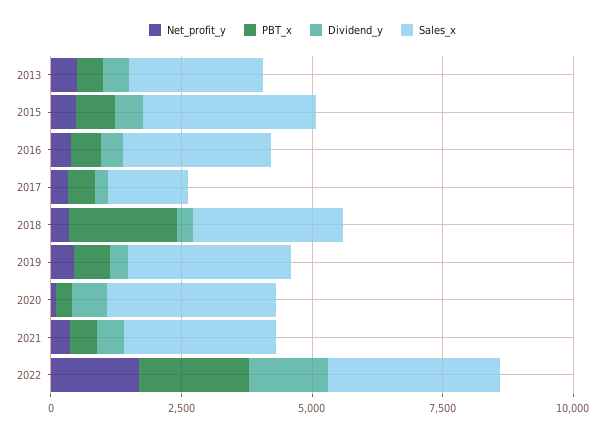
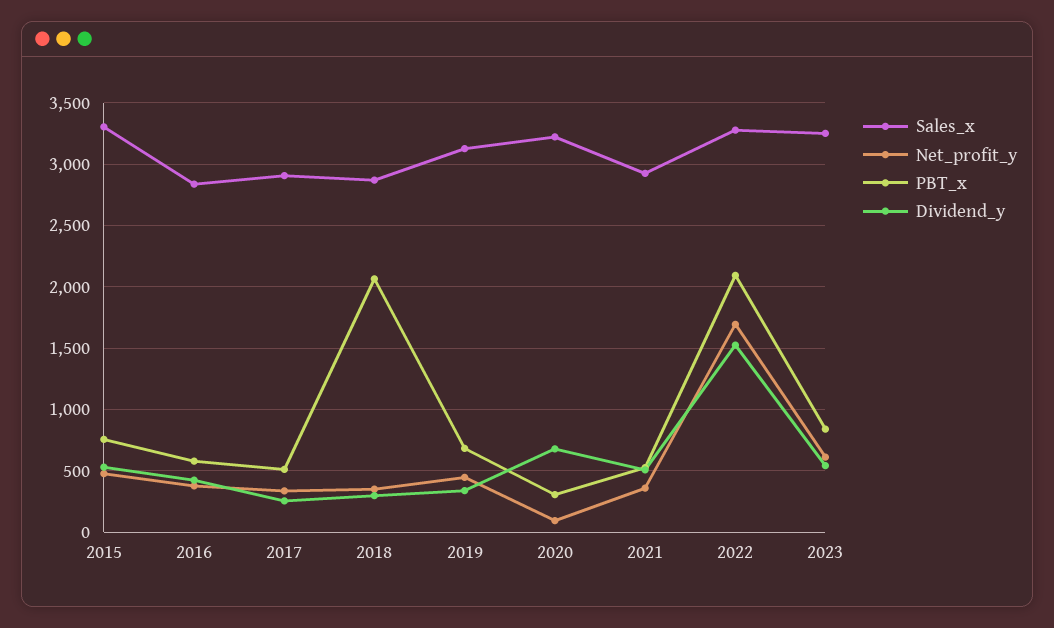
Net_profit_y, 2013: 500 -> none
PBT_x, 2013: 500 -> none
Dividend_y, 2013: 500 -> none
Sales_x, 2013: 2500 -> none
Sales_x, 2017: 1500 -> 2900
Sales_x, 2023: none -> 3250
Net_profit_y, 2023: none -> 600
PBT_x, 2023: none -> 850
Dividend_y, 2023: none -> 550

